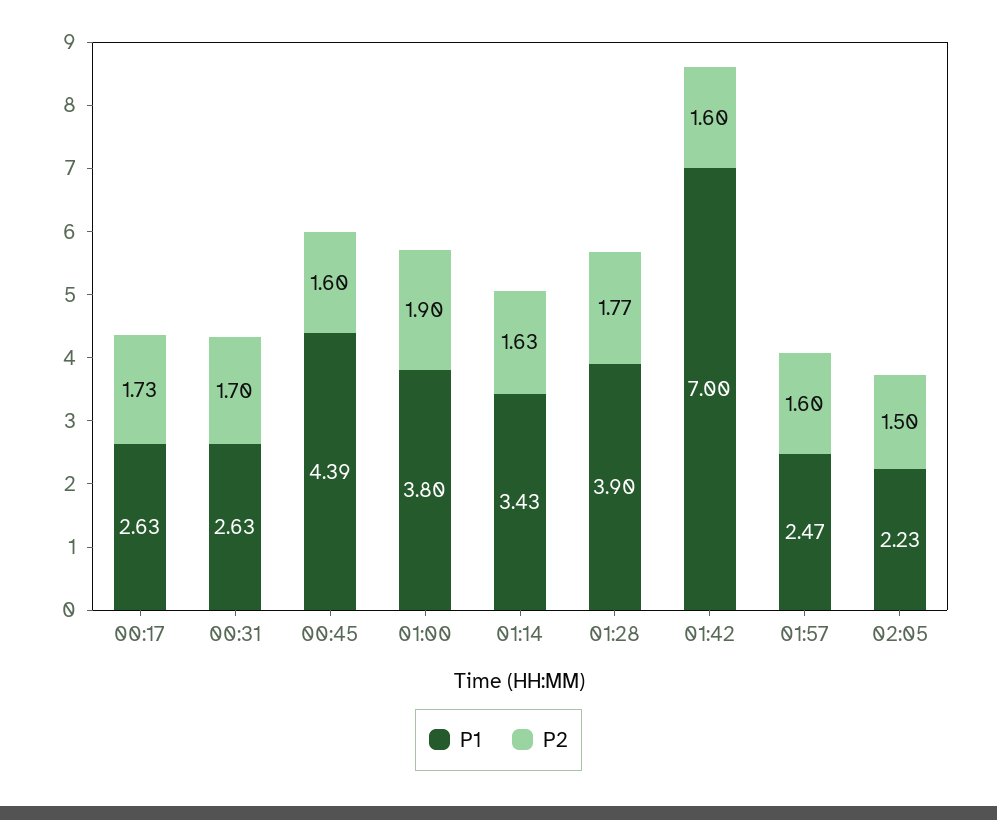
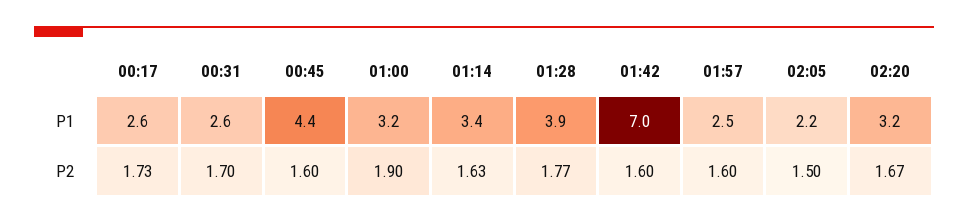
P1, 01:00: 3.8 -> 3.2
P1, 02:20: none -> 3.2
P2, 02:20: none -> 1.67

